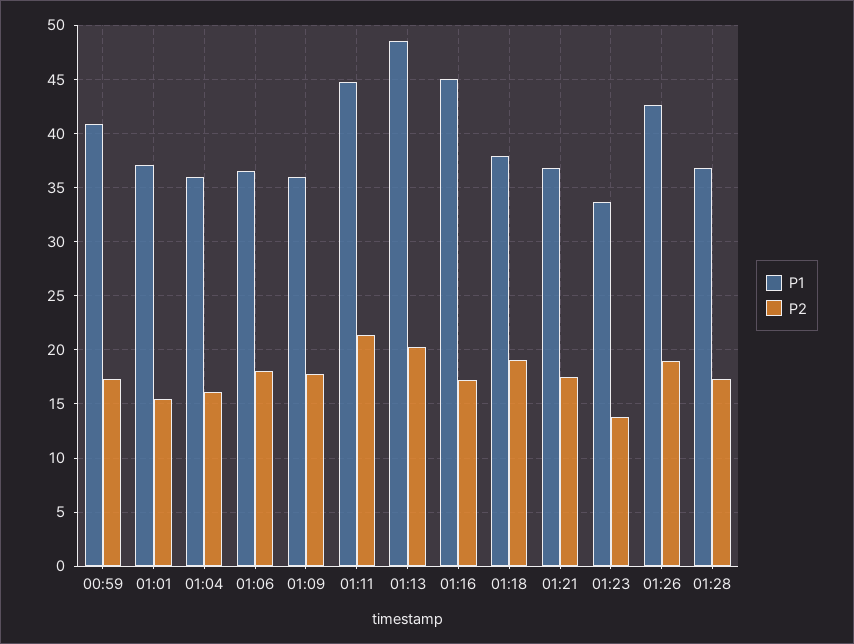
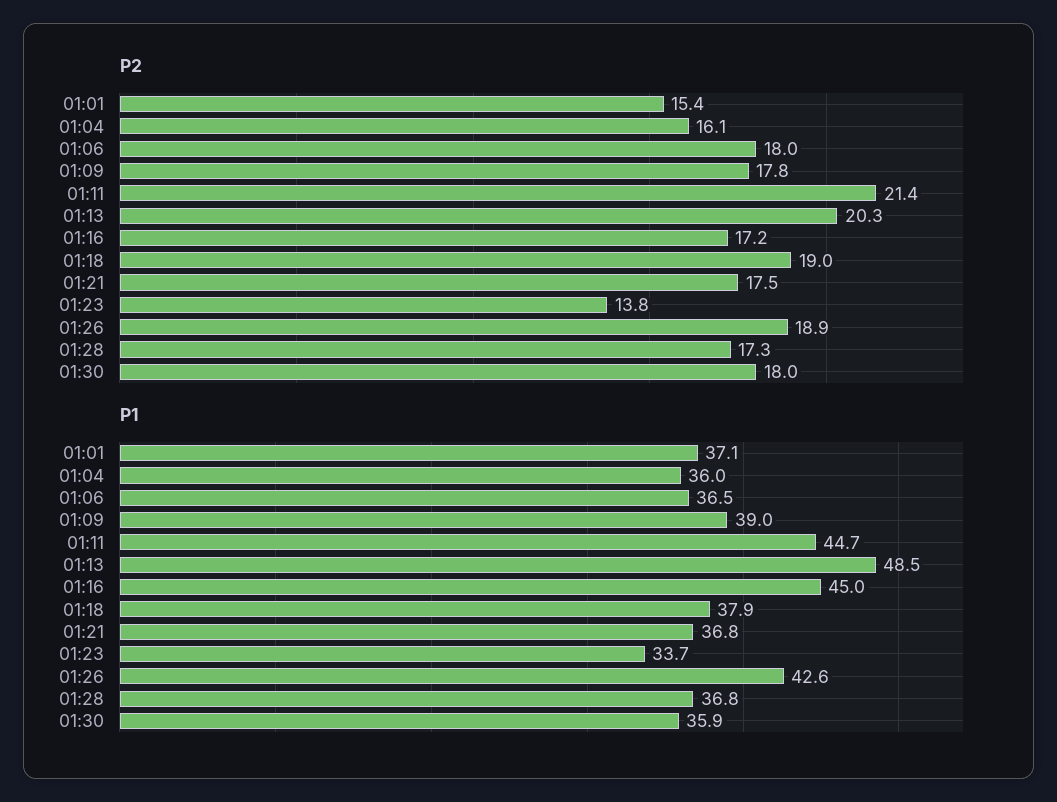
P1, 00:59: 41 -> none
P2, 00:59: 17 -> none
P1, 01:09: 36 -> 39
P2, 01:30: none -> 18
P1, 01:30: none -> 35.9

